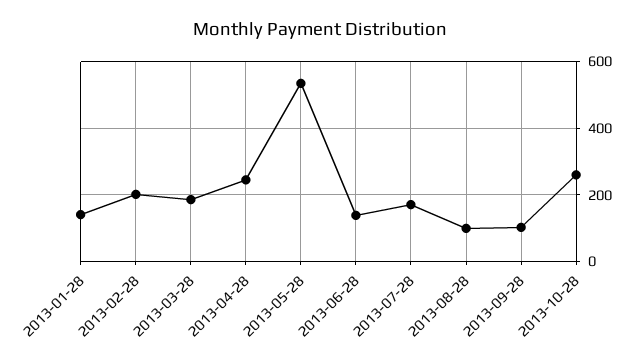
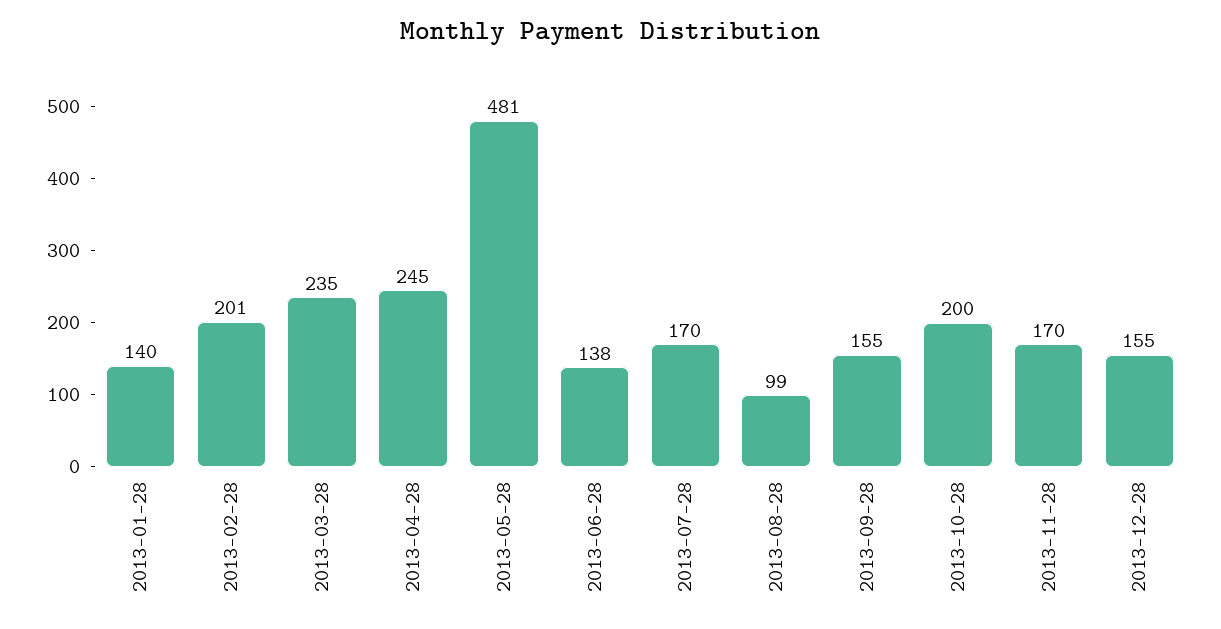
2013-03-28: 180 -> 235
2013-05-28: 540 -> 481
2013-09-28: 100 -> 155
2013-10-28: 260 -> 200
2013-11-28: none -> 170
2013-12-28: none -> 155

